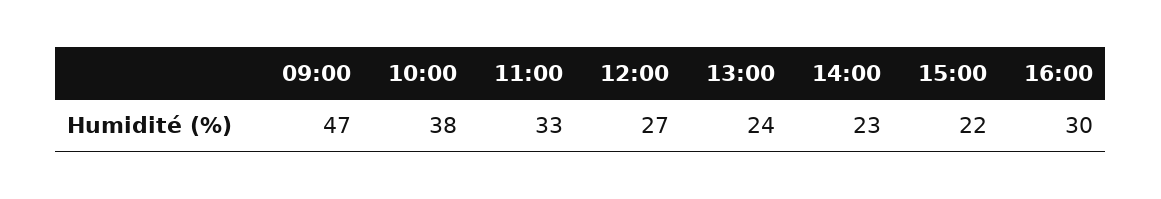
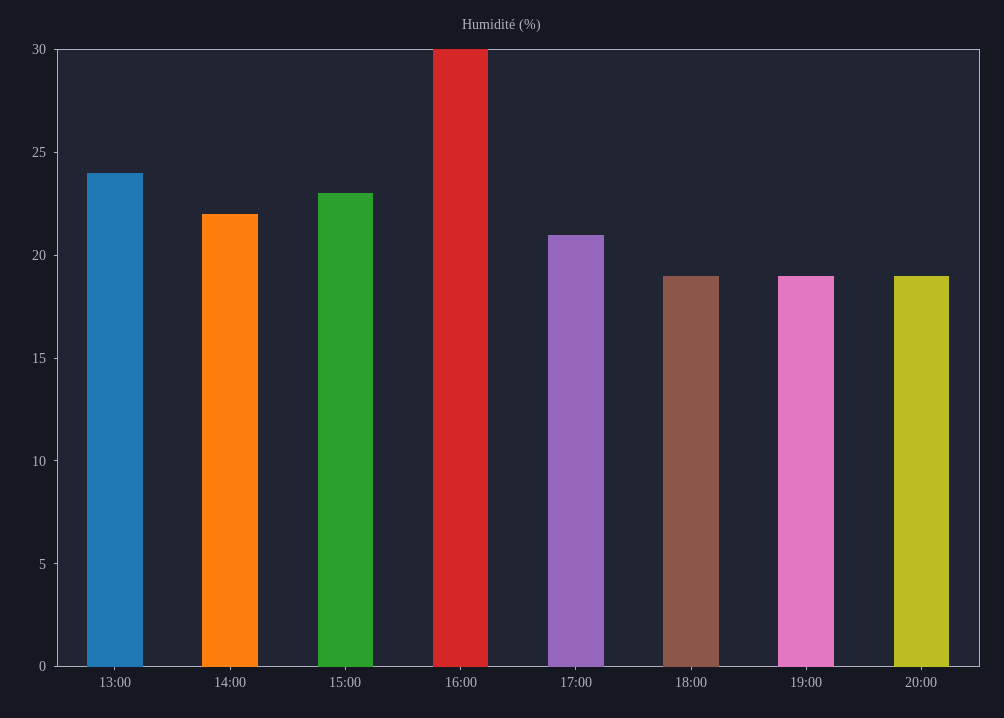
09:00: 47 -> none
10:00: 38 -> none
11:00: 33 -> none
12:00: 27 -> none
14:00: 23 -> 22
15:00: 22 -> 23
17:00: none -> 21
18:00: none -> 19
19:00: none -> 19
20:00: none -> 19

